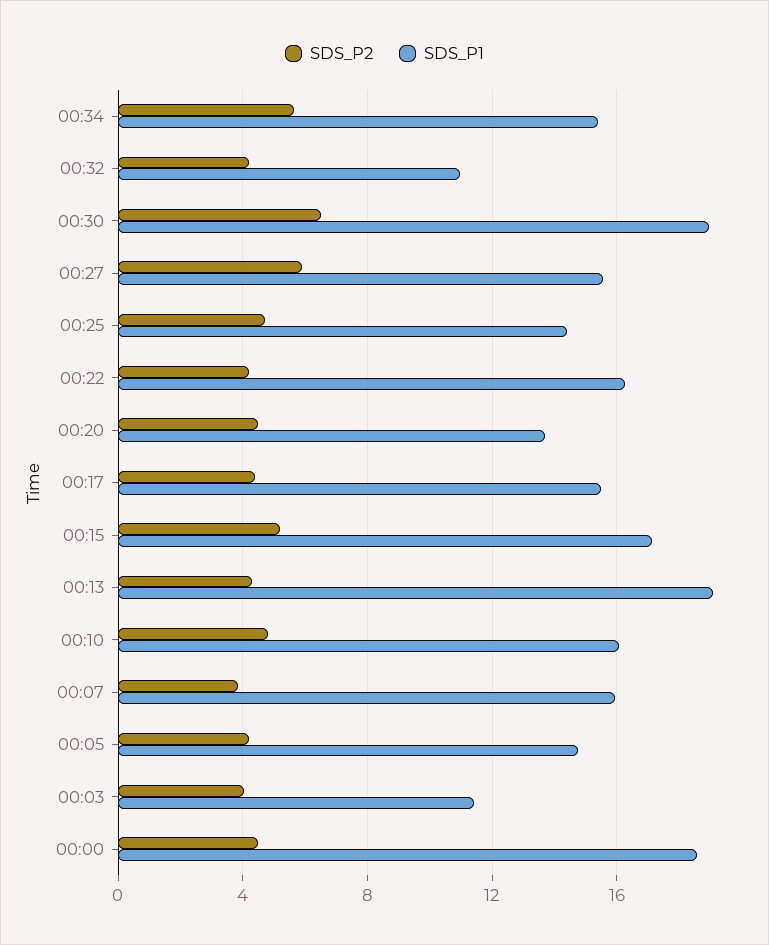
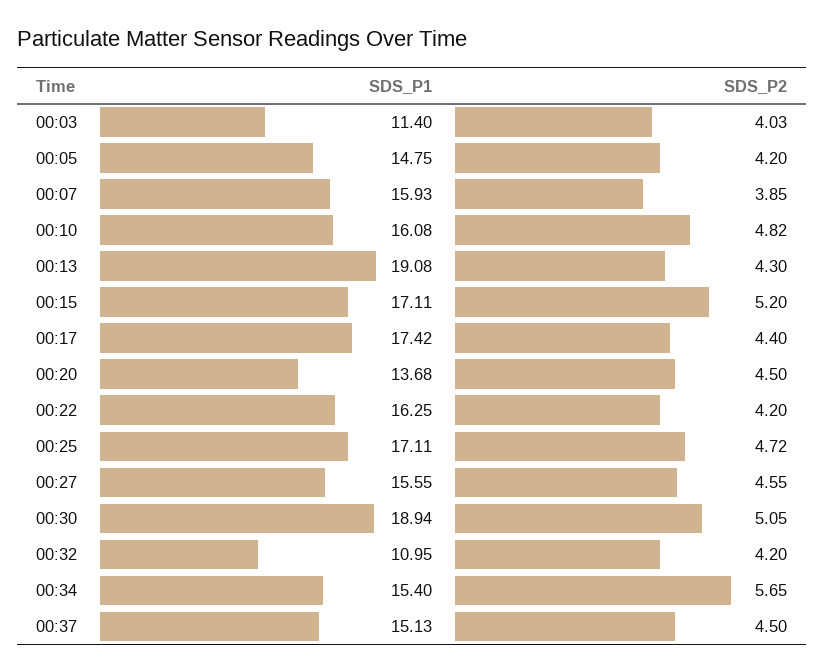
SDS_P2, 00:30: 6.5 -> 5.05
SDS_P2, 00:27: 6 -> 4.55
SDS_P1, 00:25: 14.5 -> 17.11
SDS_P1, 00:17: 15.5 -> 17.42
SDS_P2, 00:00: 4.5 -> none
SDS_P1, 00:00: 18.5 -> none
SDS_P1, 00:37: none -> 15.13
SDS_P2, 00:37: none -> 4.5

